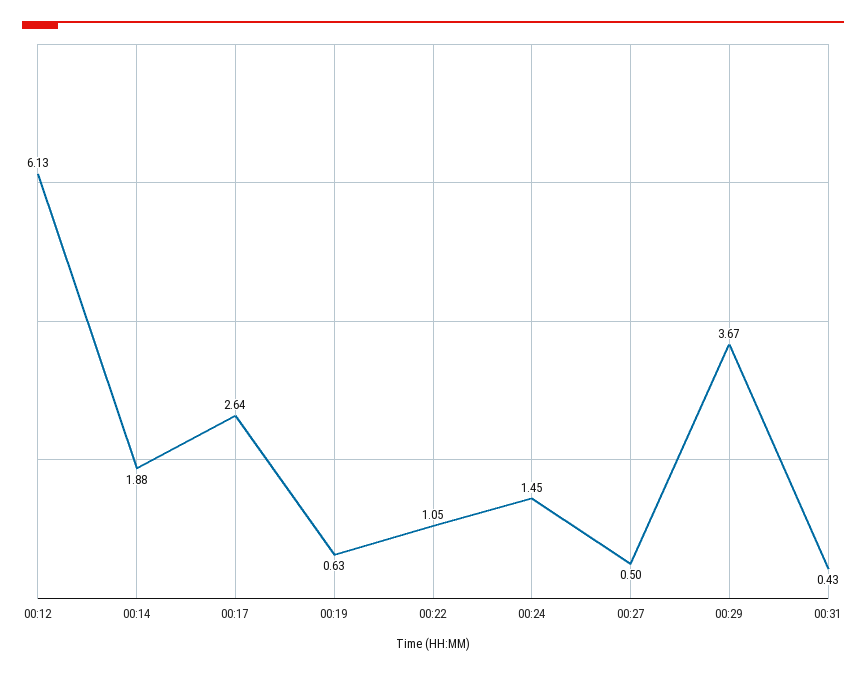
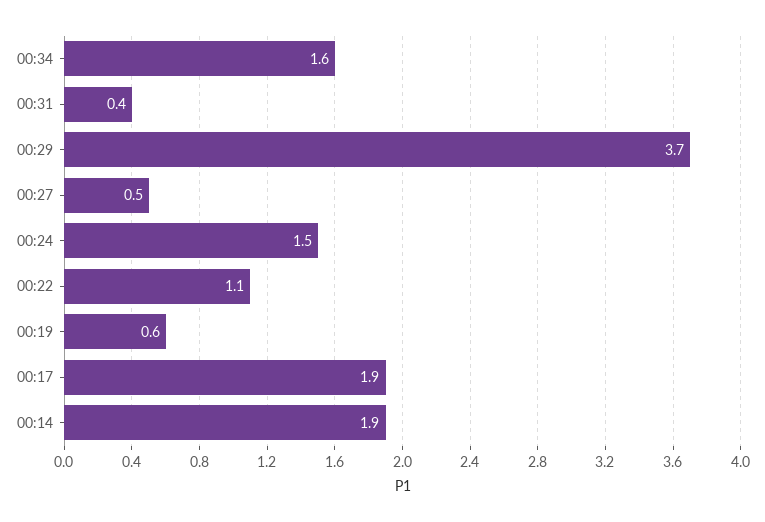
00:12: 6.13 -> none
00:17: 2.64 -> 1.9
00:34: none -> 1.6

